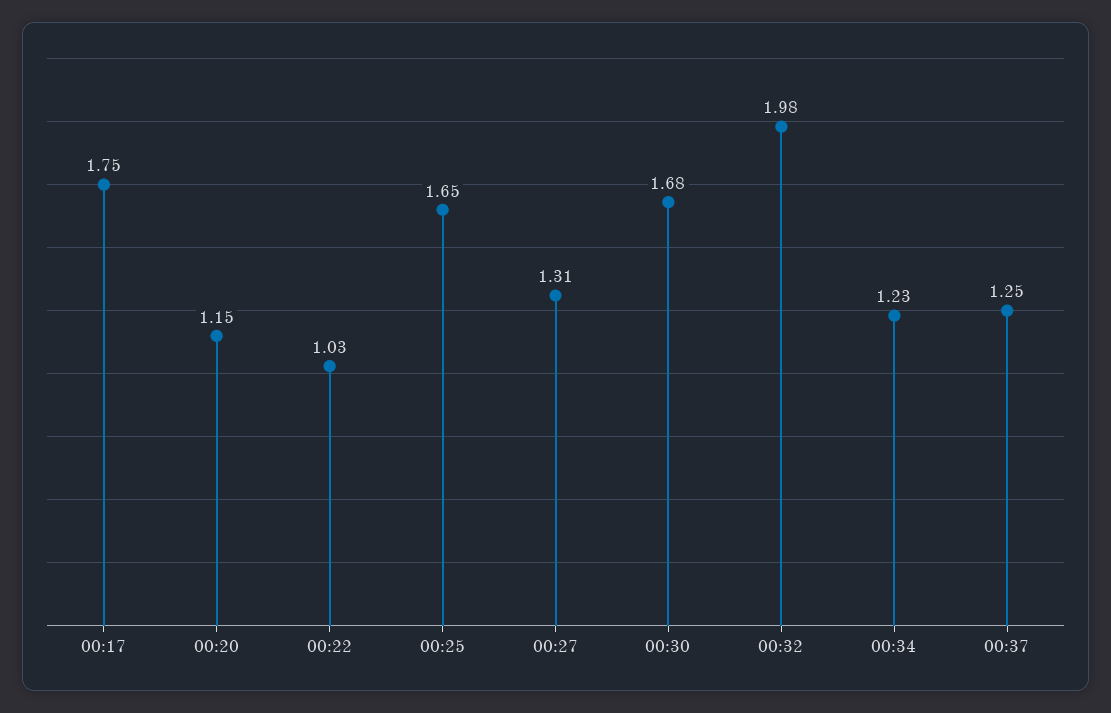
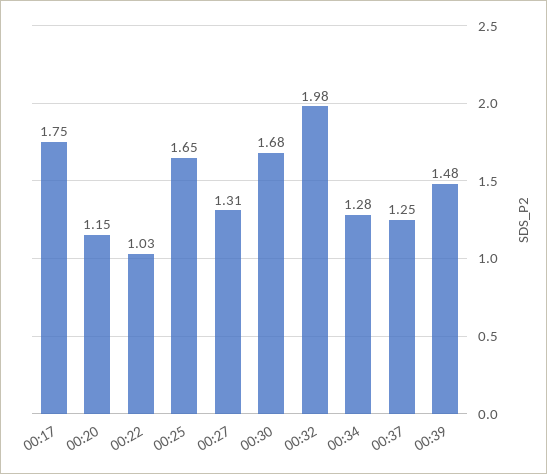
00:34: 1.23 -> 1.28
00:39: none -> 1.48

